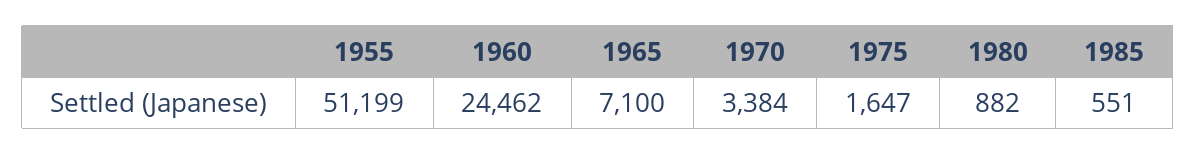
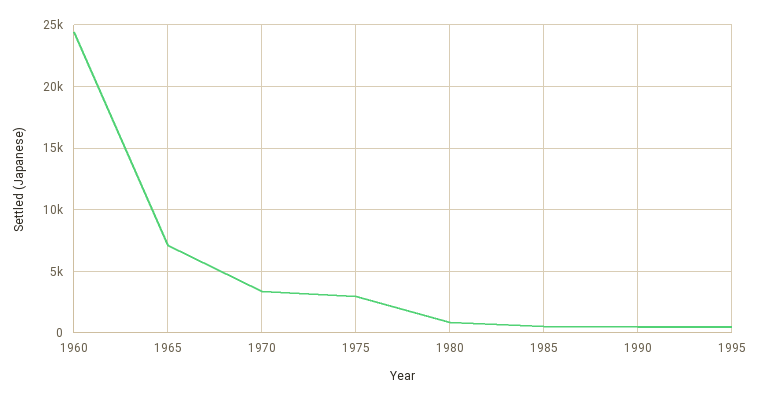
1955: 51199 -> none
1975: 1647 -> 3000
1990: none -> 500
1995: none -> 500

